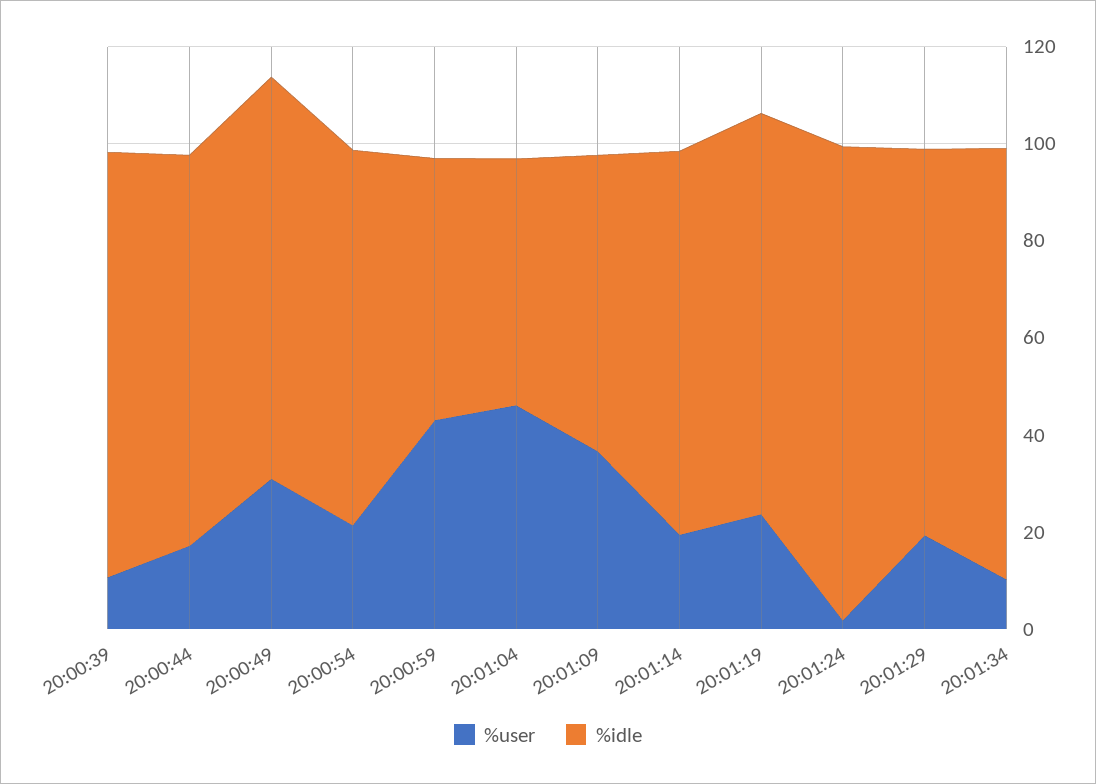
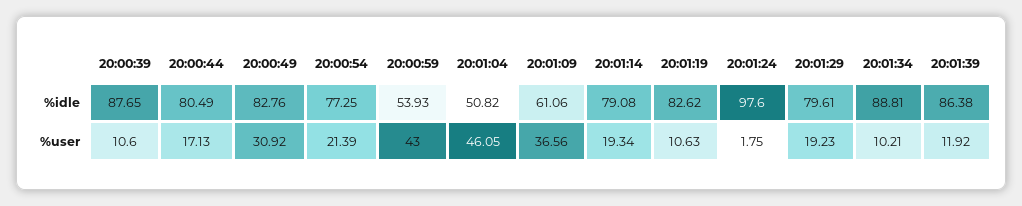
%user, 20:01:19: 25 -> 10.63
%idle, 20:01:39: none -> 86.38
%user, 20:01:39: none -> 11.92

